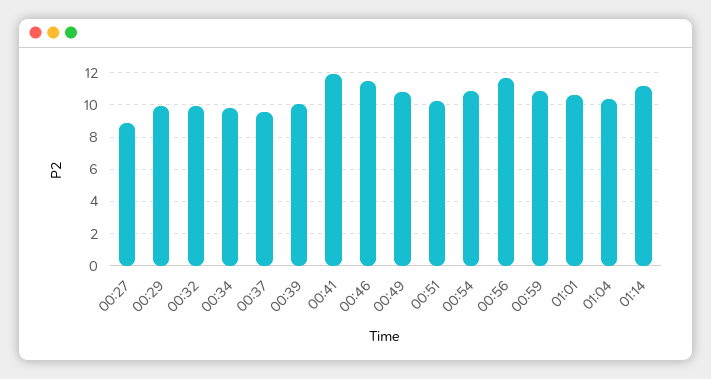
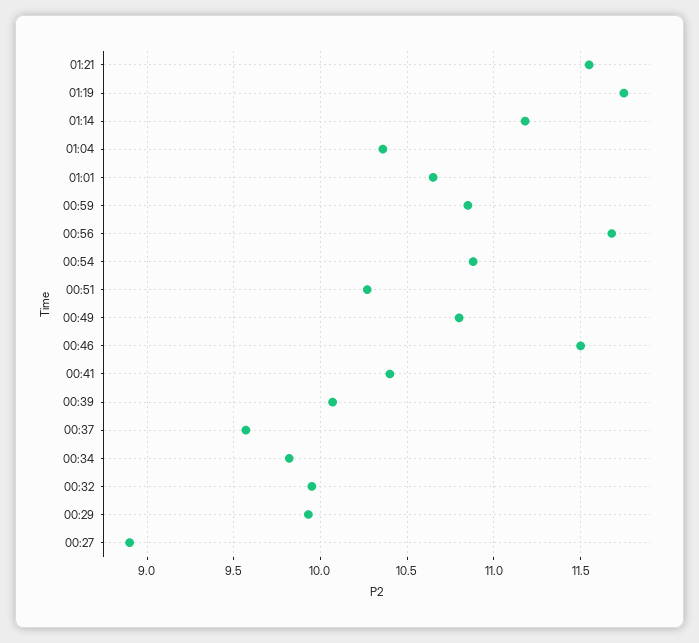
00:41: 12 -> 10.4
01:21: none -> 11.55
01:19: none -> 11.75

